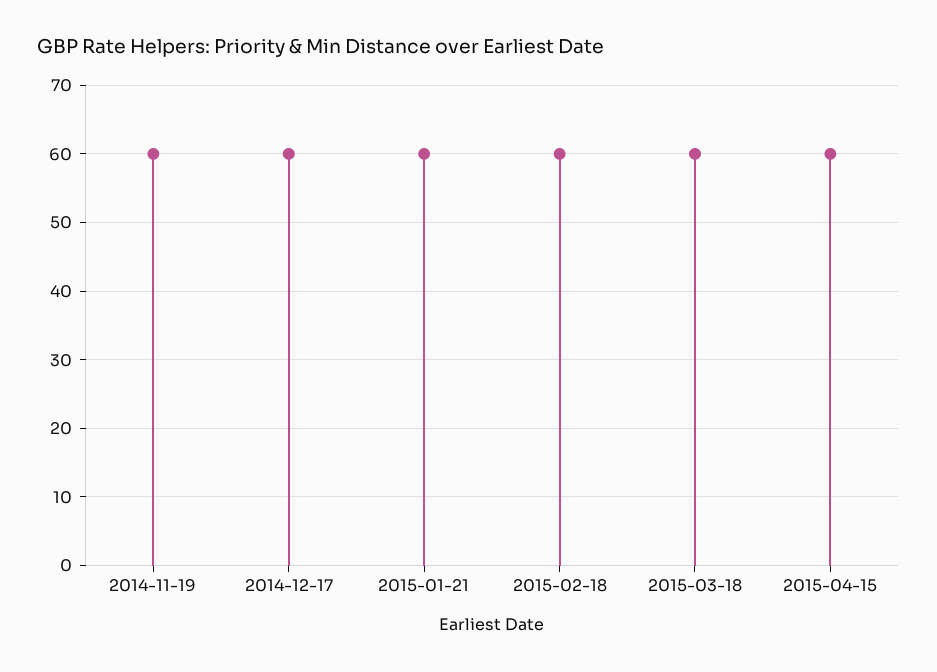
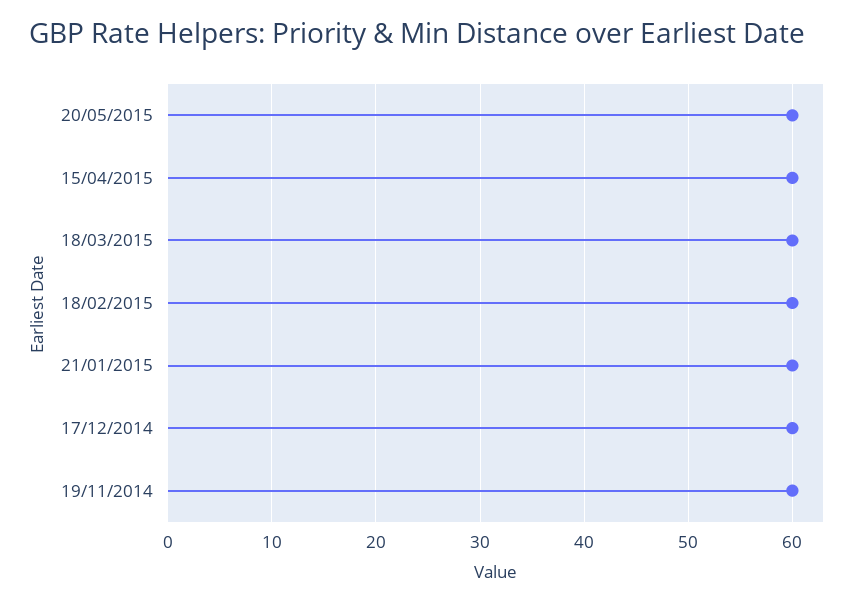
20/05/2015: none -> 60

